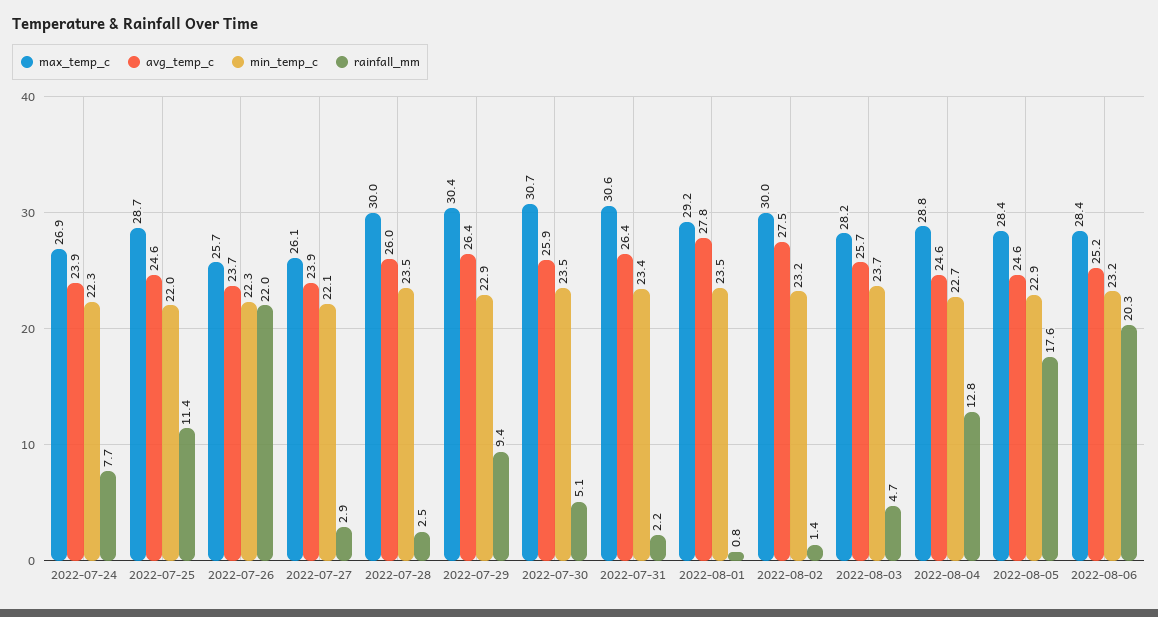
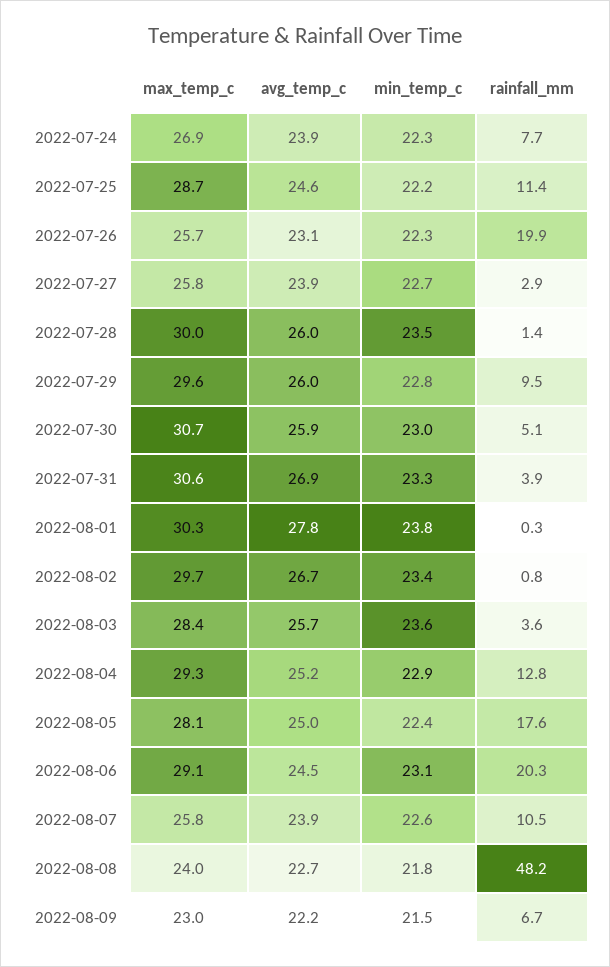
min_temp_c, 2022-07-25: 22 -> 22.2
avg_temp_c, 2022-07-26: 23.7 -> 23.1
rainfall_mm, 2022-07-26: 22 -> 19.9
max_temp_c, 2022-07-27: 26.1 -> 25.8
min_temp_c, 2022-07-27: 22.1 -> 22.7
rainfall_mm, 2022-07-28: 2.5 -> 1.4
max_temp_c, 2022-07-29: 30.4 -> 29.6
avg_temp_c, 2022-07-29: 26.4 -> 26
min_temp_c, 2022-07-29: 22.9 -> 22.8
rainfall_mm, 2022-07-29: 9.4 -> 9.5
min_temp_c, 2022-07-30: 23.5 -> 23
avg_temp_c, 2022-07-31: 26.4 -> 26.9
min_temp_c, 2022-07-31: 23.4 -> 23.3
rainfall_mm, 2022-07-31: 2.2 -> 3.9
max_temp_c, 2022-08-01: 29.2 -> 30.3
min_temp_c, 2022-08-01: 23.5 -> 23.8
rainfall_mm, 2022-08-01: 0.8 -> 0.3
max_temp_c, 2022-08-02: 30 -> 29.7
avg_temp_c, 2022-08-02: 27.5 -> 26.7
min_temp_c, 2022-08-02: 23.2 -> 23.4
rainfall_mm, 2022-08-02: 1.4 -> 0.8
max_temp_c, 2022-08-03: 28.2 -> 28.4
min_temp_c, 2022-08-03: 23.7 -> 23.6
rainfall_mm, 2022-08-03: 4.7 -> 3.6
max_temp_c, 2022-08-04: 28.8 -> 29.3
avg_temp_c, 2022-08-04: 24.6 -> 25.2
min_temp_c, 2022-08-04: 22.7 -> 22.9
max_temp_c, 2022-08-05: 28.4 -> 28.1
avg_temp_c, 2022-08-05: 24.6 -> 25
min_temp_c, 2022-08-05: 22.9 -> 22.4
max_temp_c, 2022-08-06: 28.4 -> 29.1
avg_temp_c, 2022-08-06: 25.2 -> 24.5
min_temp_c, 2022-08-06: 23.2 -> 23.1
max_temp_c, 2022-08-07: none -> 25.8
avg_temp_c, 2022-08-07: none -> 23.9
min_temp_c, 2022-08-07: none -> 22.6
rainfall_mm, 2022-08-07: none -> 10.5
max_temp_c, 2022-08-08: none -> 24
avg_temp_c, 2022-08-08: none -> 22.7
min_temp_c, 2022-08-08: none -> 21.8
rainfall_mm, 2022-08-08: none -> 48.2
max_temp_c, 2022-08-09: none -> 23
avg_temp_c, 2022-08-09: none -> 22.2
min_temp_c, 2022-08-09: none -> 21.5
rainfall_mm, 2022-08-09: none -> 6.7

